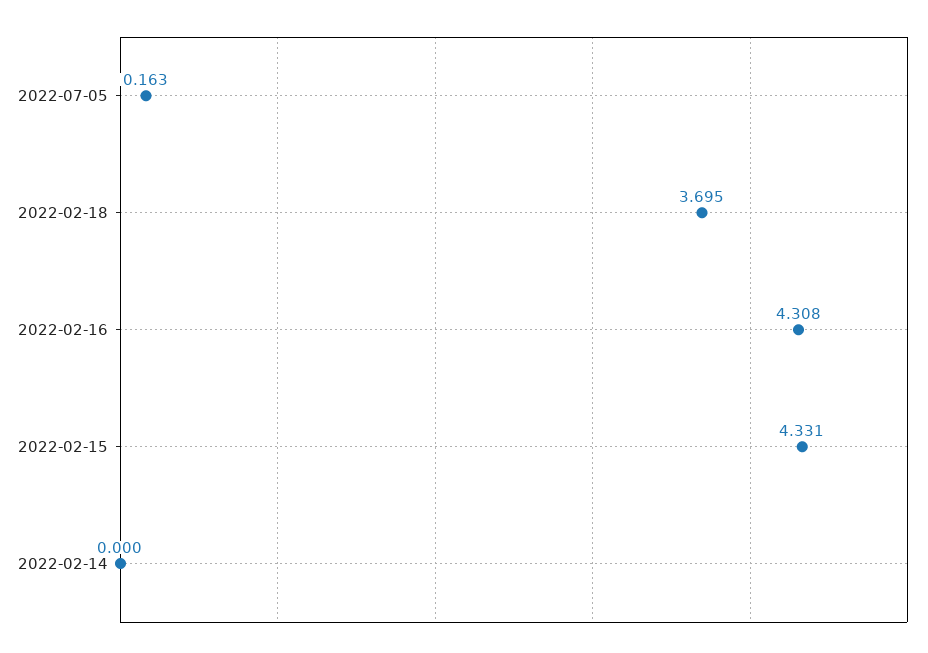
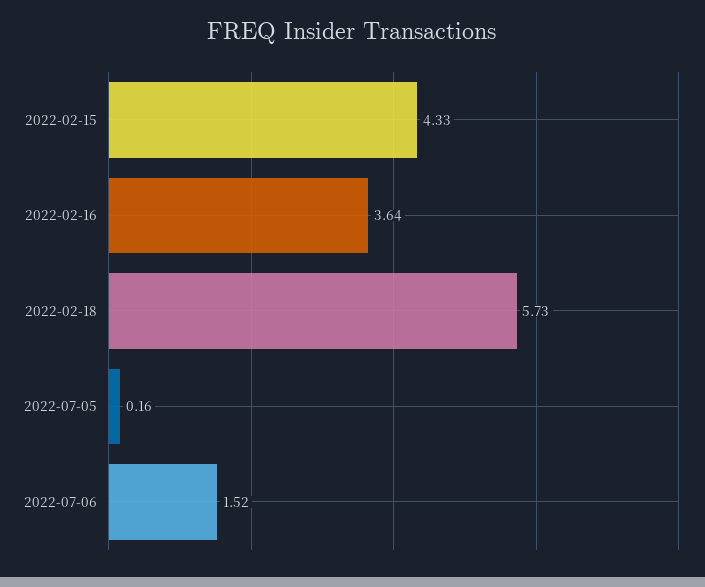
2022-02-18: 3.695 -> 5.73
2022-02-16: 4.308 -> 3.64
2022-02-14: 0 -> none
2022-07-06: none -> 1.52

